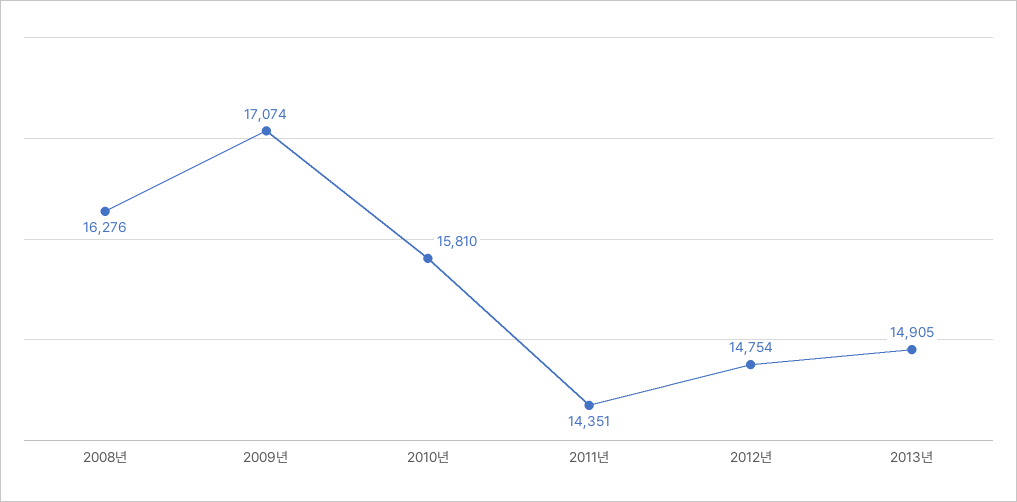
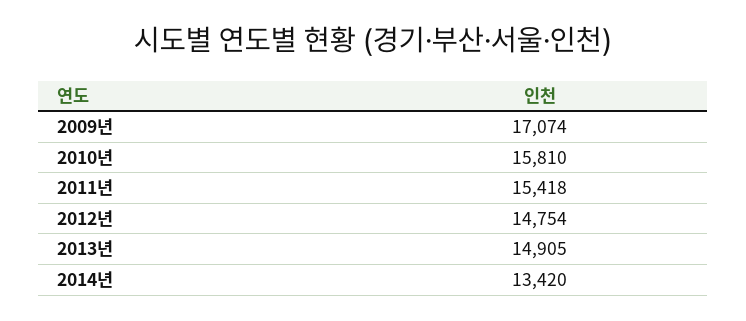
2008년: 16276 -> none
2011년: 14351 -> 15418
2014년: none -> 13420

